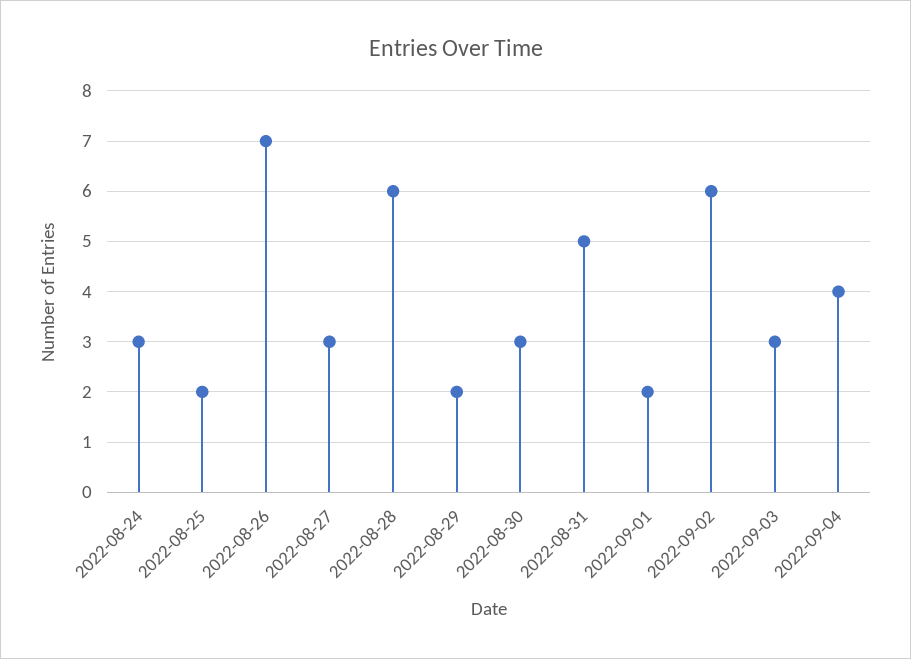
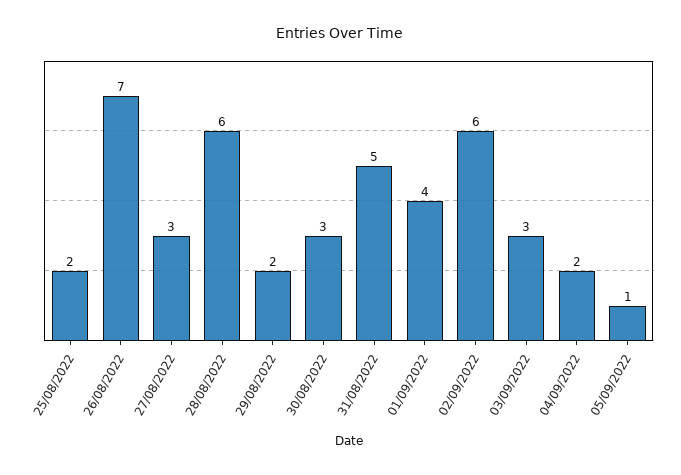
2022-08-24: 3 -> none
2022-09-01: 2 -> 4
2022-09-04: 4 -> 2
05/09/2022: none -> 1

